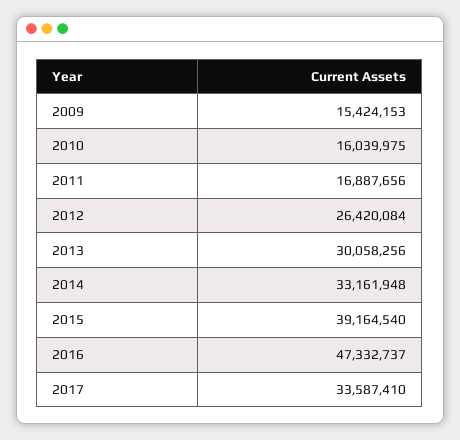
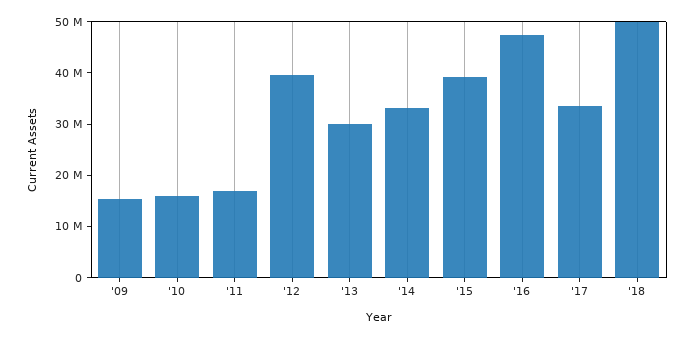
2012: 26420084 -> 40000000
'18: none -> 50000000

